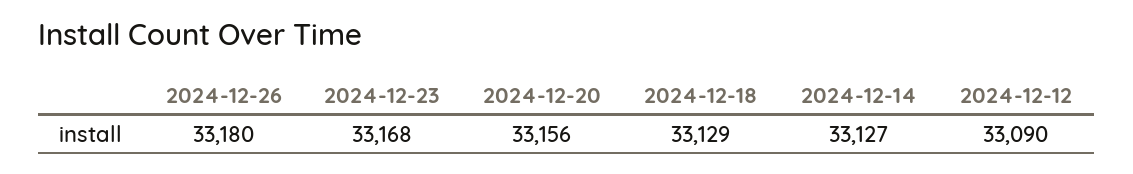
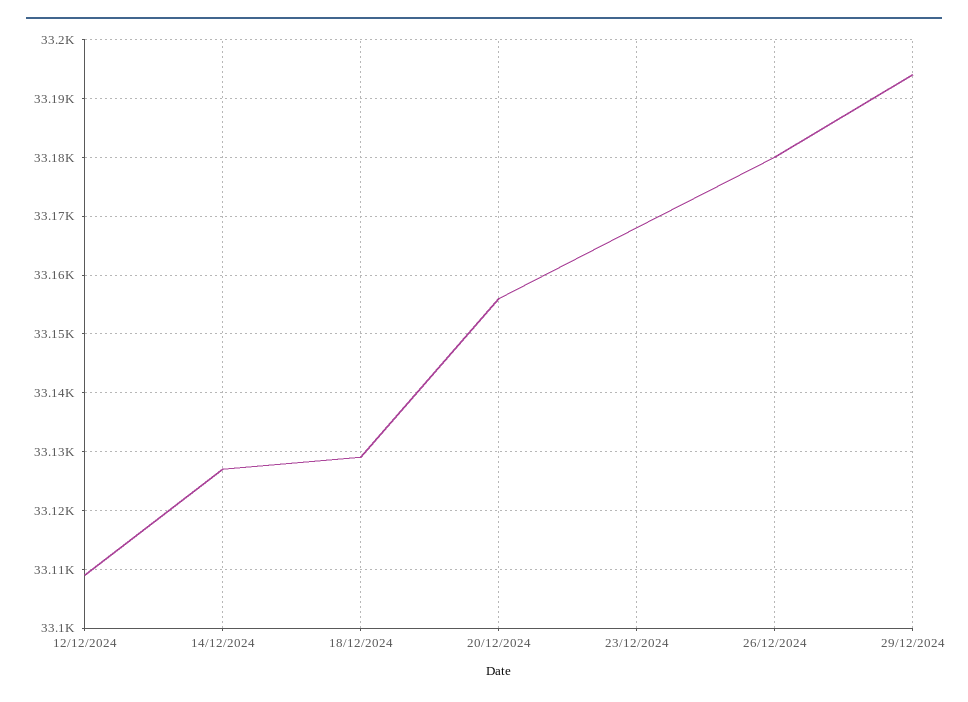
2024-12-12: 33090 -> 33110
29/12/2024: none -> 33195

